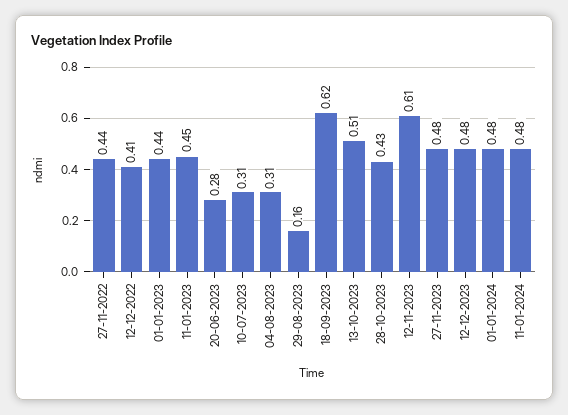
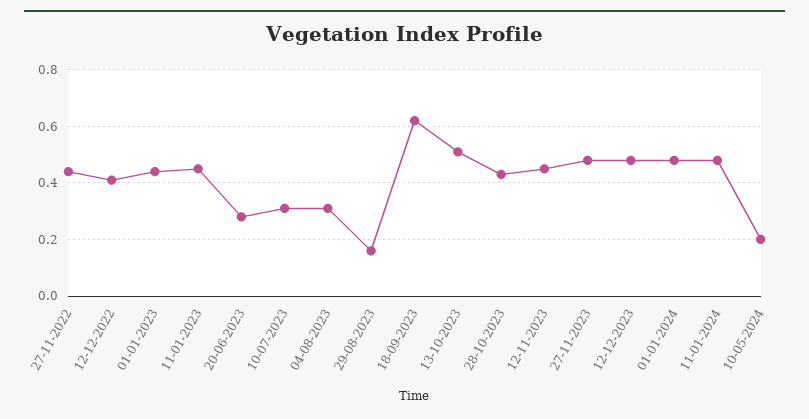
12-11-2023: 0.61 -> 0.45
10-05-2024: none -> 0.2

